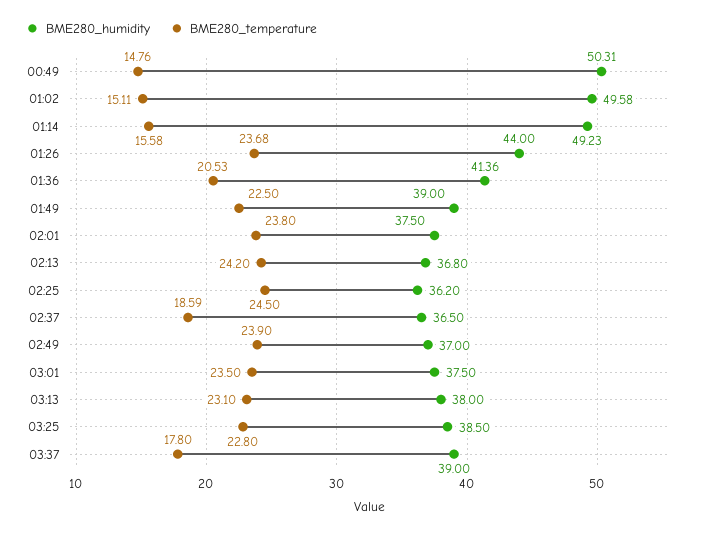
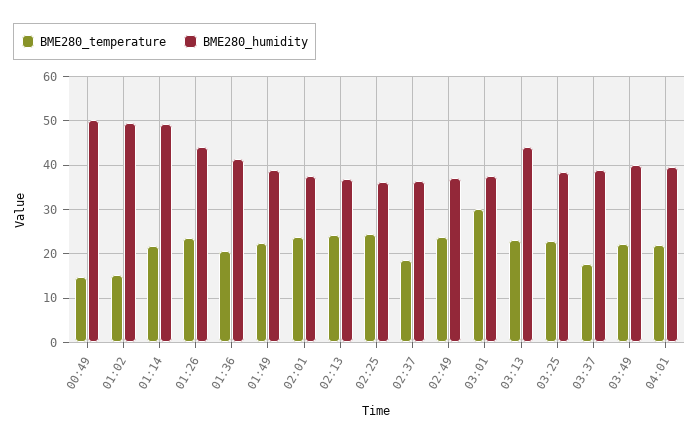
BME280_temperature, 01:14: 15.58 -> 22
BME280_temperature, 03:01: 23.5 -> 30
BME280_humidity, 03:13: 38 -> 44
BME280_temperature, 03:49: none -> 22
BME280_humidity, 03:49: none -> 40
BME280_temperature, 04:01: none -> 22
BME280_humidity, 04:01: none -> 40

